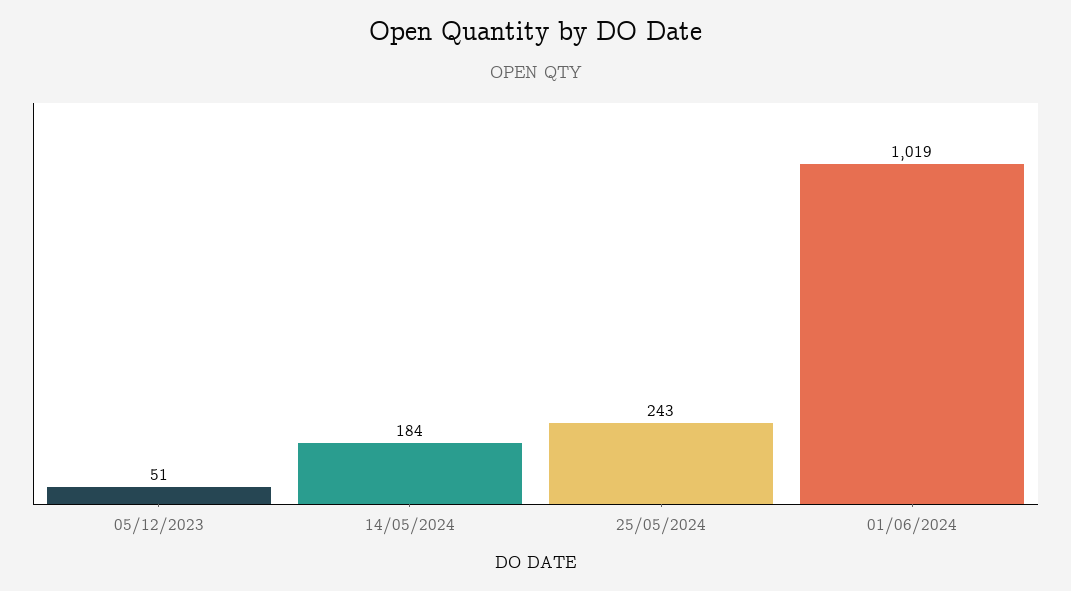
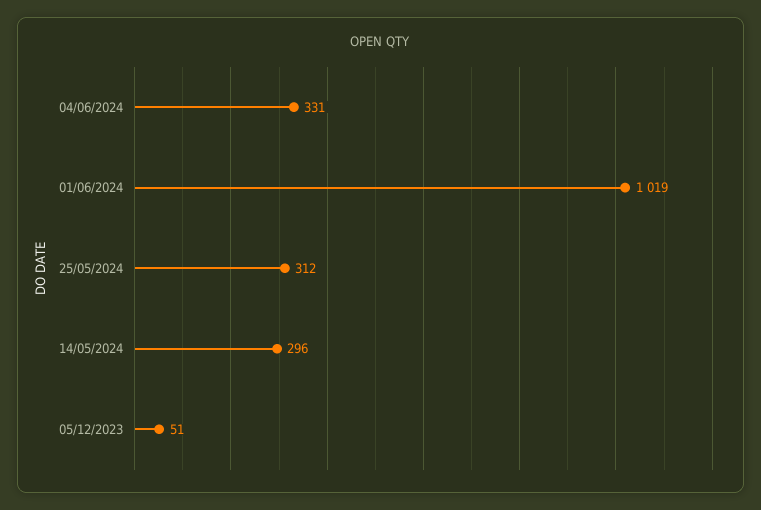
14/05/2024: 184 -> 296
25/05/2024: 243 -> 312
04/06/2024: none -> 331

